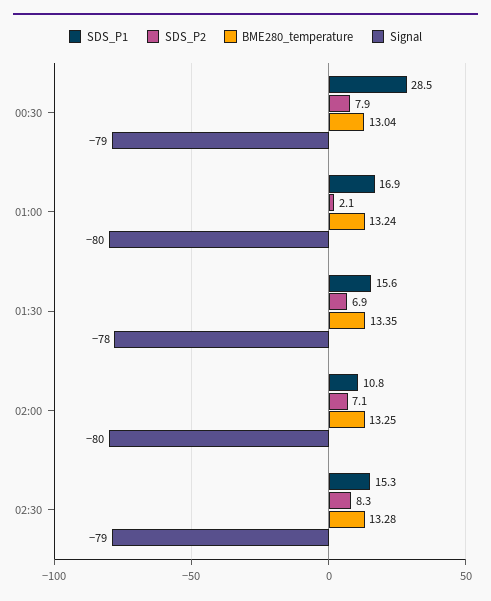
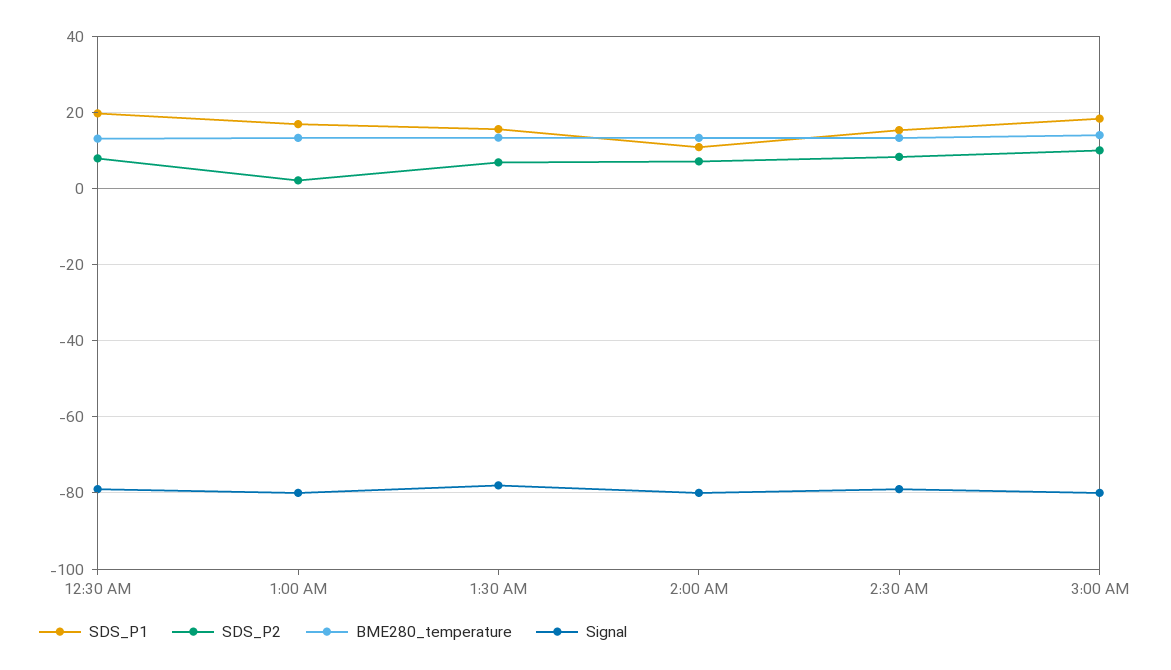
SDS_P1, 00:30: 28.5 -> 20
SDS_P1, 3:00 AM: none -> 18
SDS_P2, 3:00 AM: none -> 10
BME280_temperature, 3:00 AM: none -> 14
Signal, 3:00 AM: none -> -80

